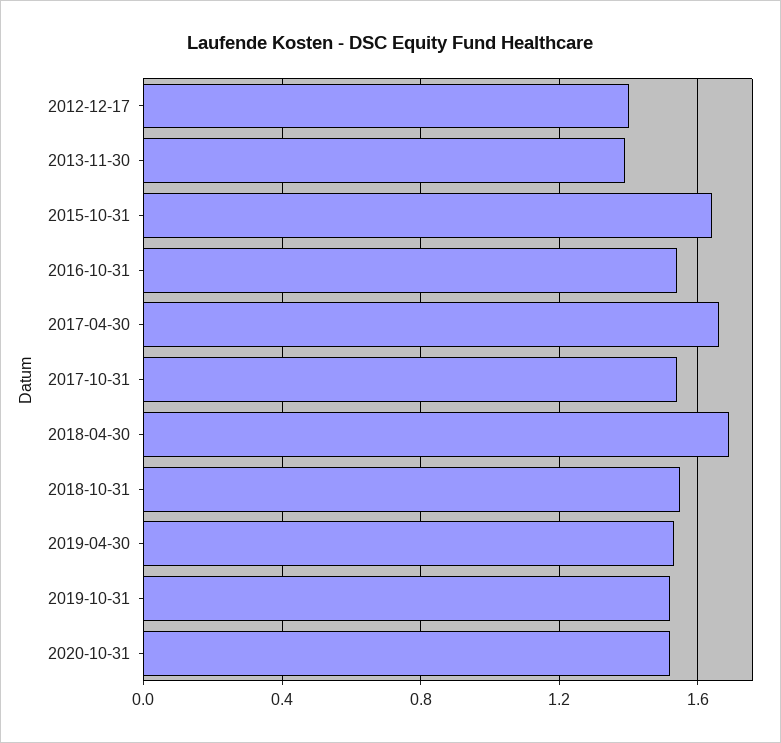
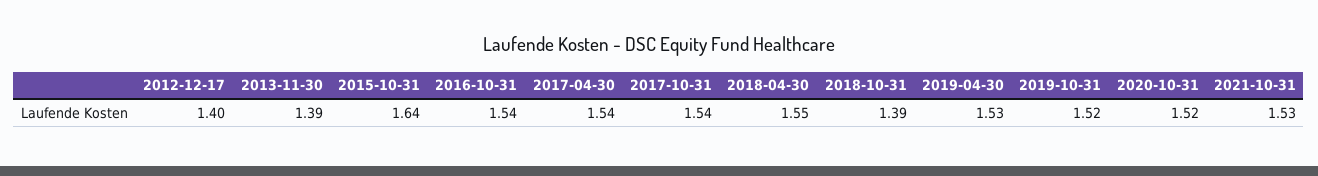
2017-04-30: 1.65 -> 1.54
2018-04-30: 1.7 -> 1.55
2018-10-31: 1.55 -> 1.39
2021-10-31: none -> 1.53

